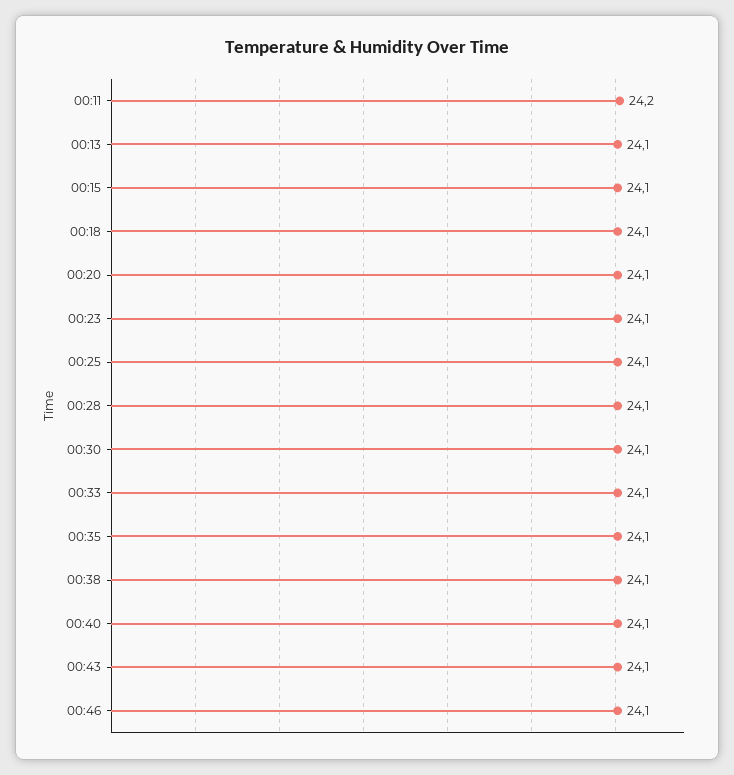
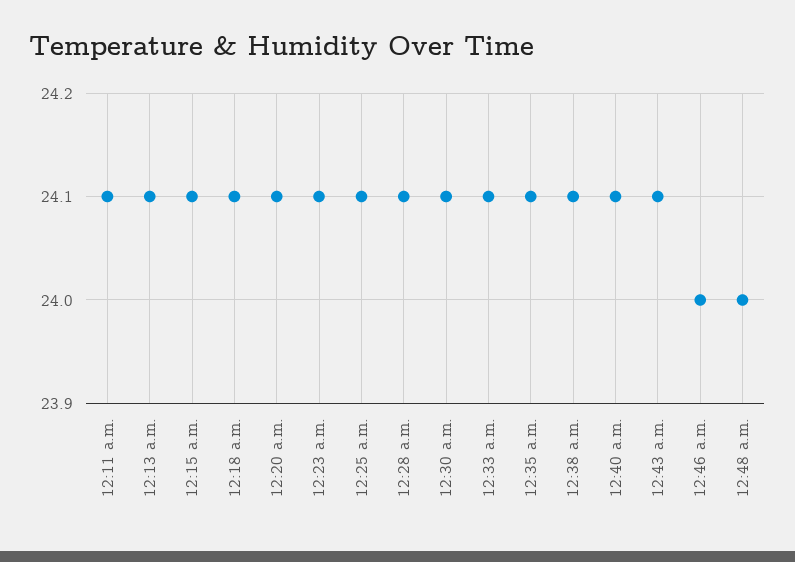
00:11: 24.2 -> 24.1
00:46: 24.1 -> 24
12:48 a.m.: none -> 24

